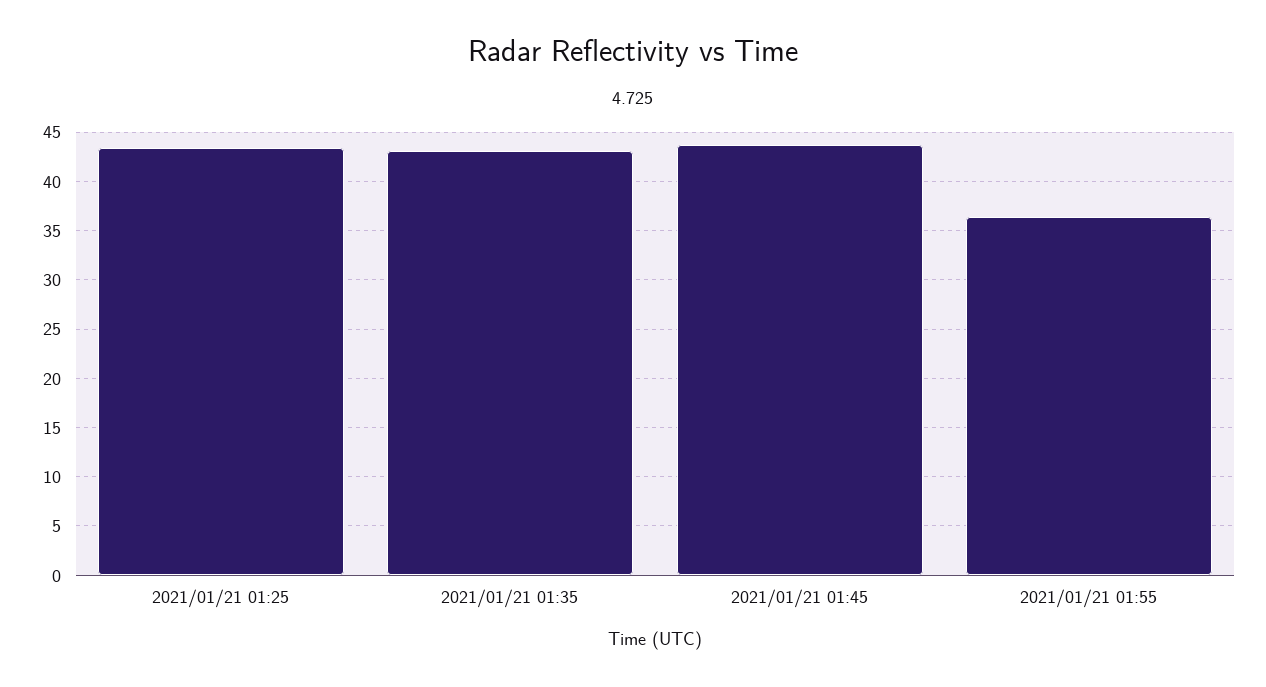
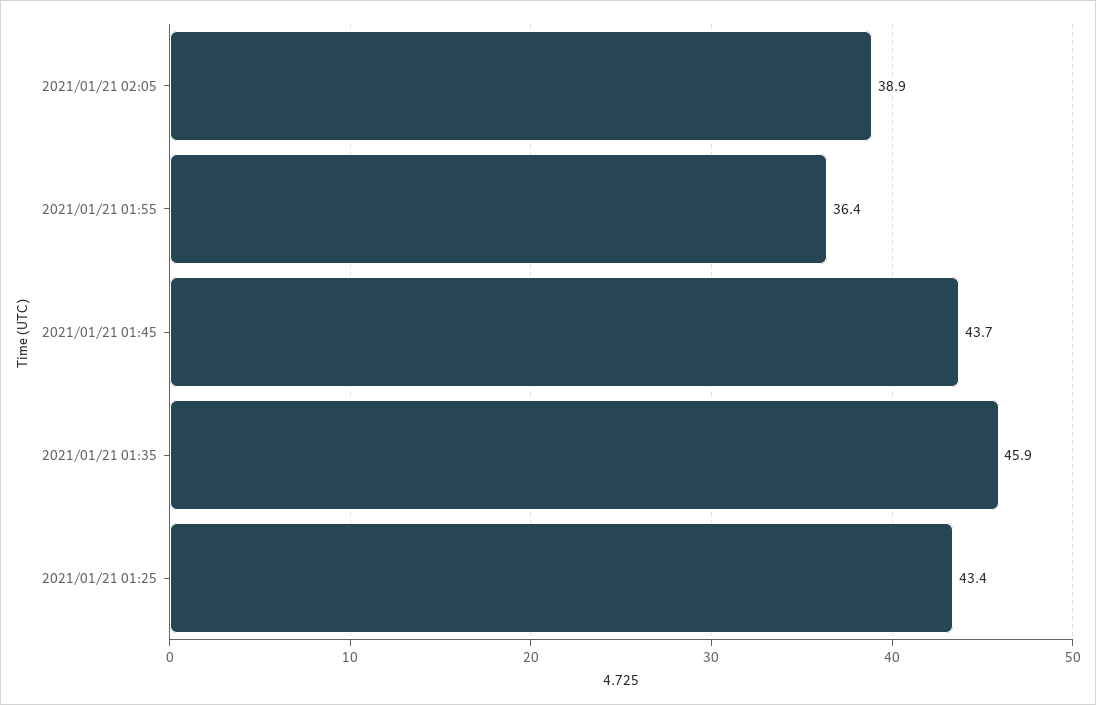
2021/01/21 01:35: 43 -> 45.9
2021/01/21 02:05: none -> 38.9

